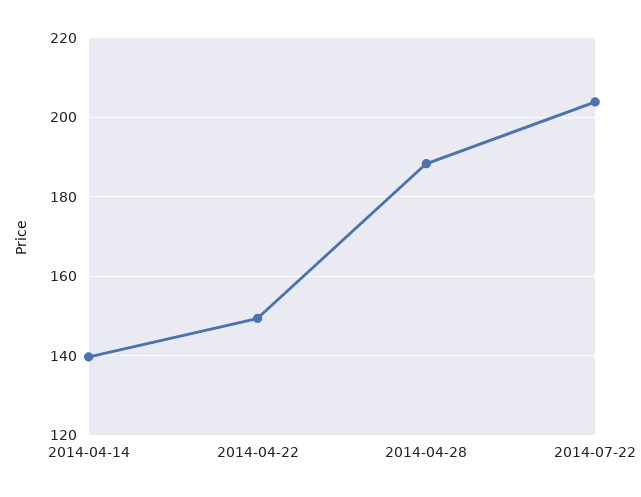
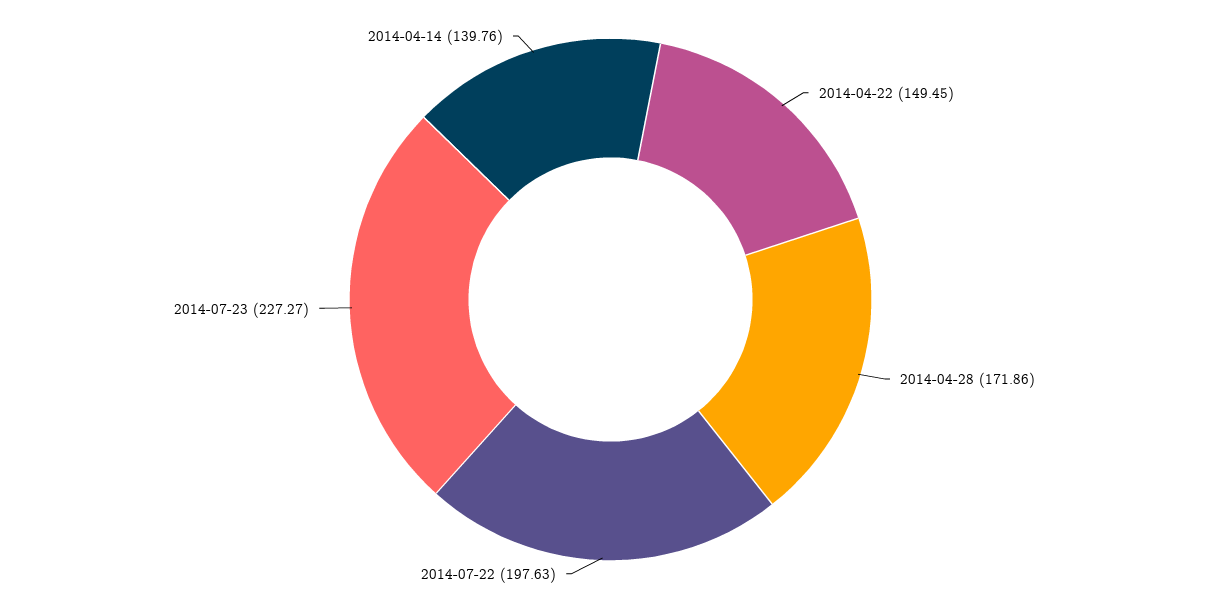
2014-04-28: 188 -> 171.86
2014-07-22: 204 -> 197.63
2014-07-23: none -> 227.27

